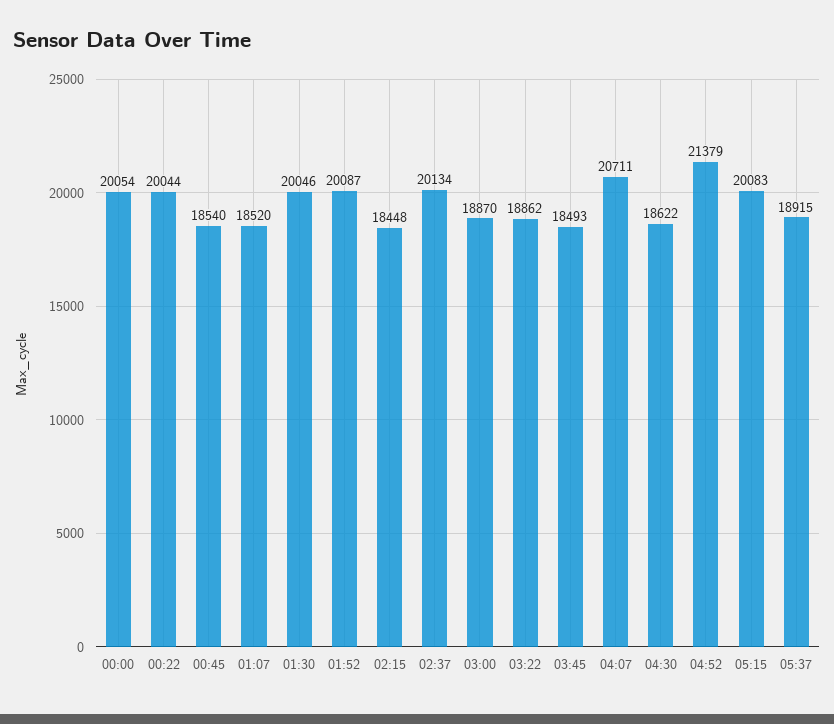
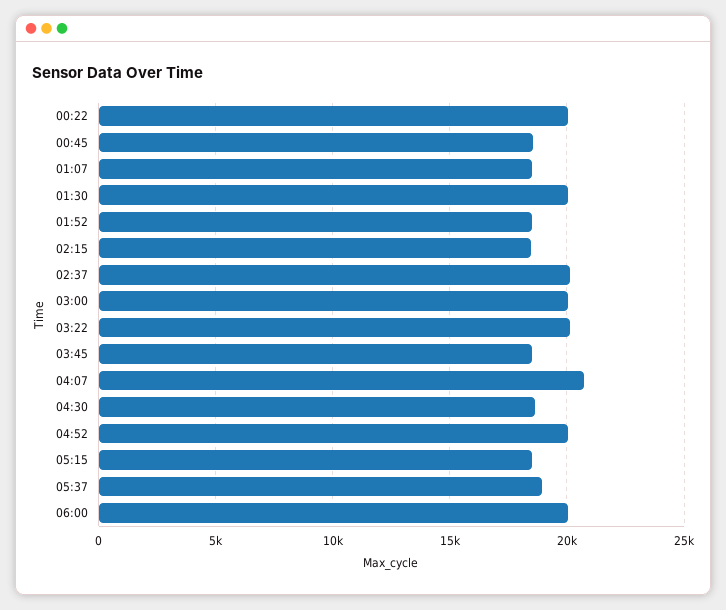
00:00: 20054 -> none
01:52: 20087 -> 18500
03:00: 18870 -> 20000
03:22: 18862 -> 20000
04:52: 21379 -> 20000
05:15: 20083 -> 18500
06:00: none -> 20000

